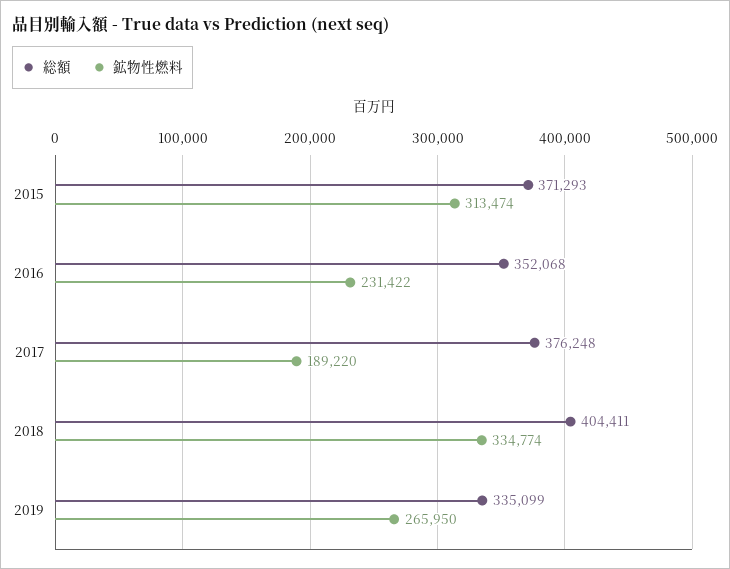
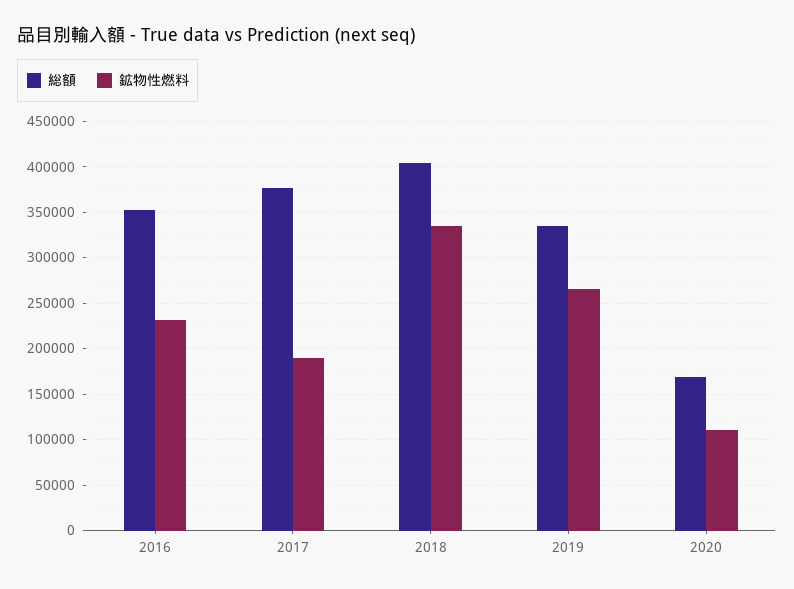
総額, 2015: 371293 -> none
鉱物性燃料, 2015: 313474 -> none
総額, 2020: none -> 170000
鉱物性燃料, 2020: none -> 110000

